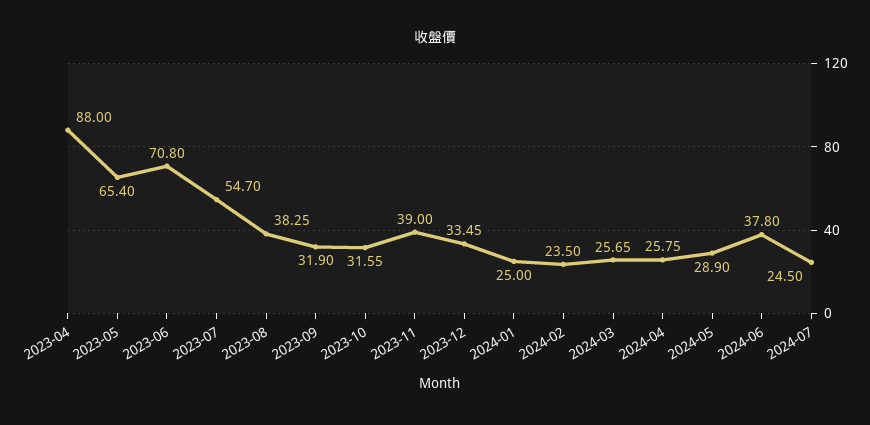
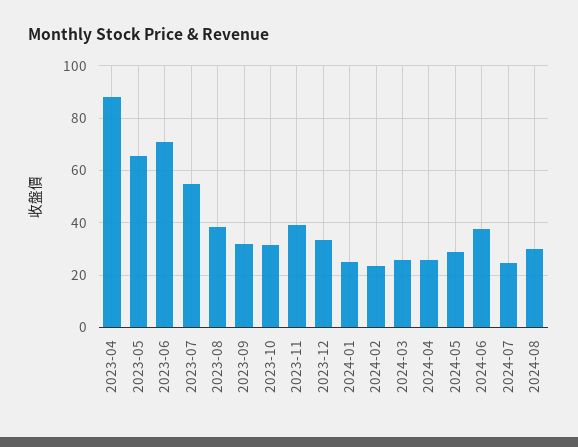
2024-08: none -> 30

